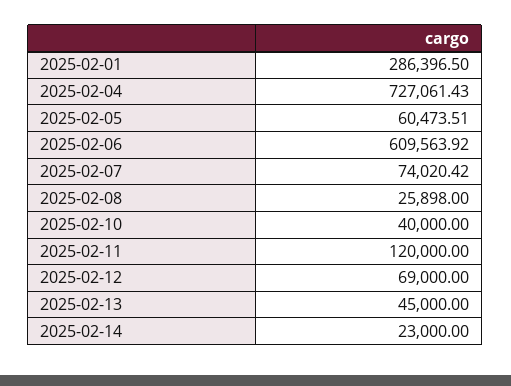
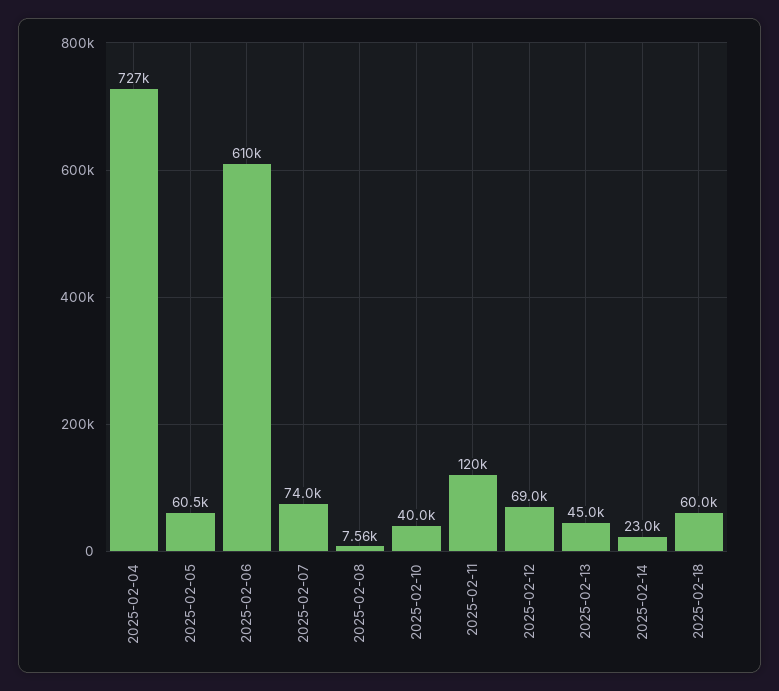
2025-02-01: 286396.5 -> none
2025-02-08: 25898 -> 7560
2025-02-18: none -> 60000

